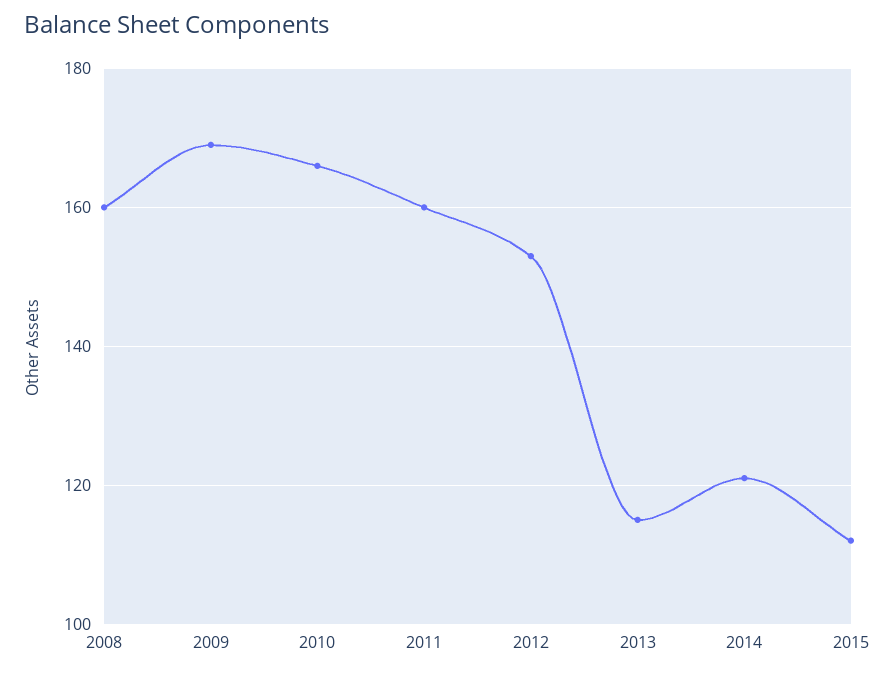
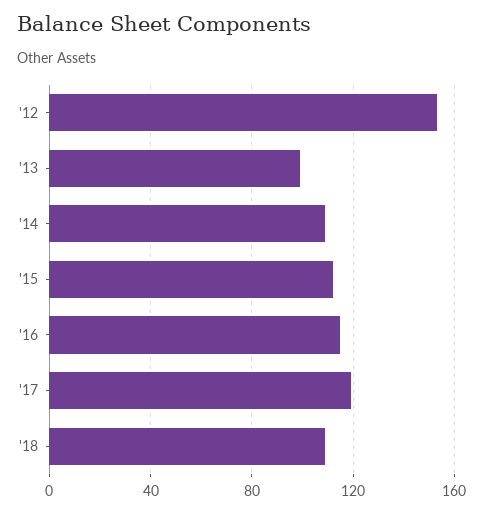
2008: 160 -> none
2009: 170 -> none
2010: 165 -> none
2011: 160 -> none
2013: 115 -> 100
2014: 120 -> 110
'16: none -> 115
'17: none -> 120
'18: none -> 110

